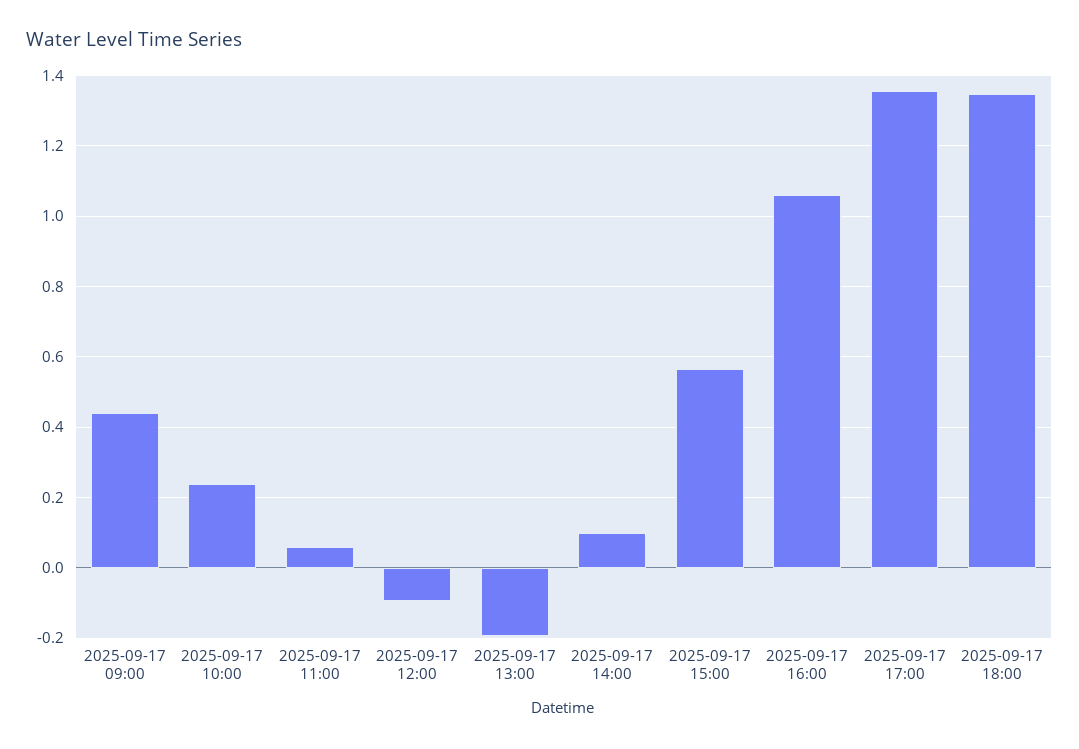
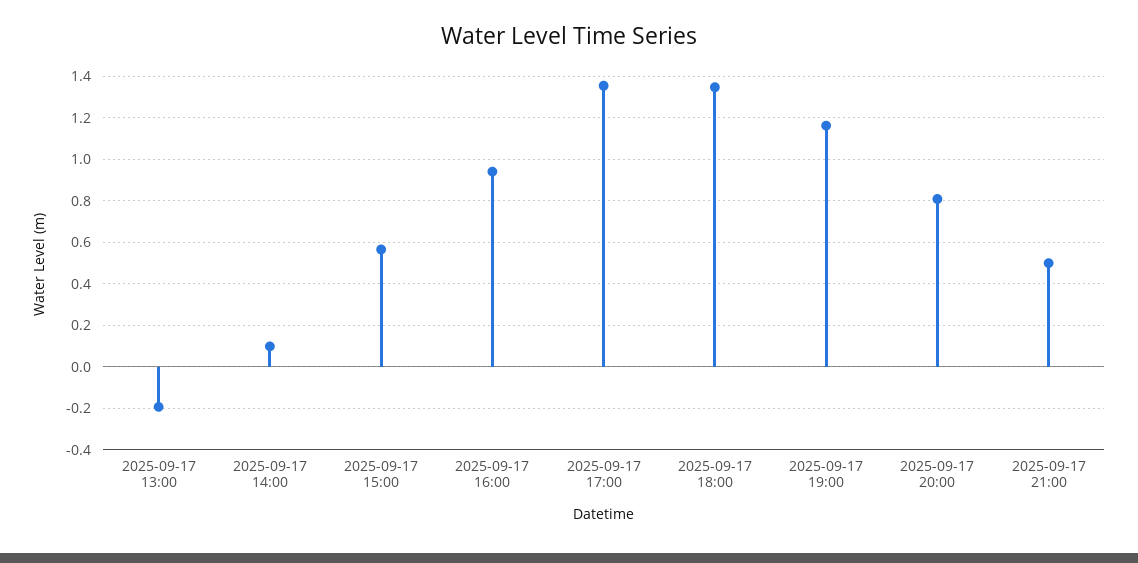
2025-09-17 09:00: 0.44 -> none
2025-09-17 10:00: 0.24 -> none
2025-09-17 11:00: 0.06 -> none
2025-09-17 12:00: -0.1 -> none
2025-09-17 16:00: 1.06 -> 0.95
2025-09-17 19:00: none -> 1.15
2025-09-17 20:00: none -> 0.8
2025-09-17 21:00: none -> 0.5

